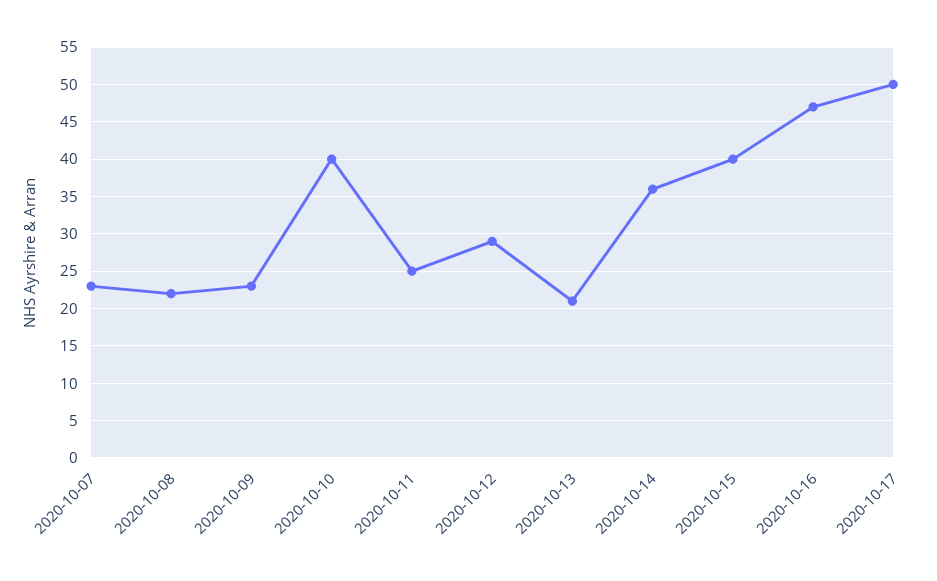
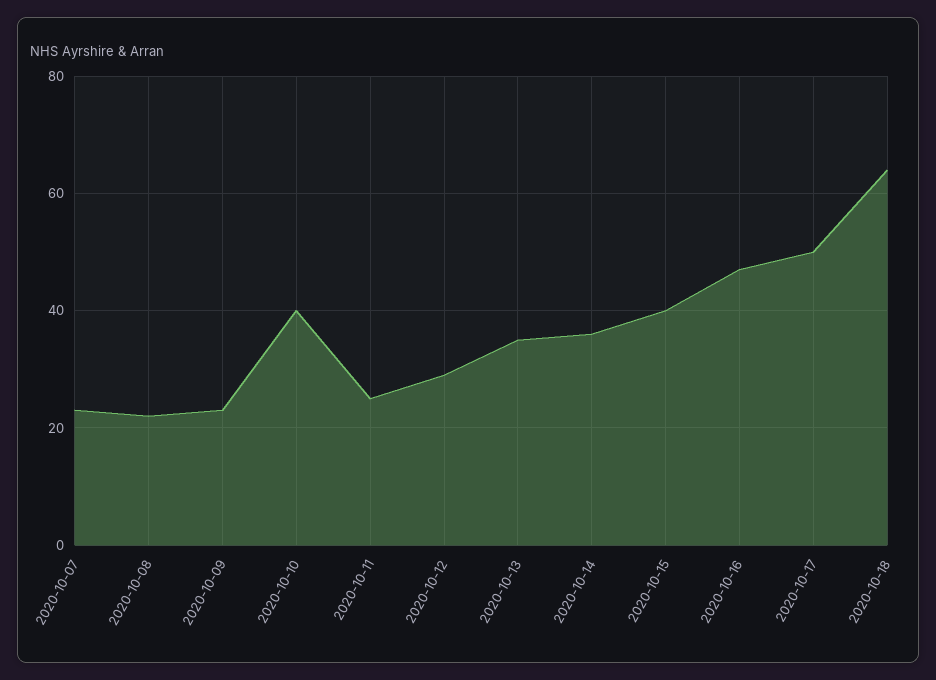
2020-10-13: 21 -> 35
2020-10-18: none -> 65

